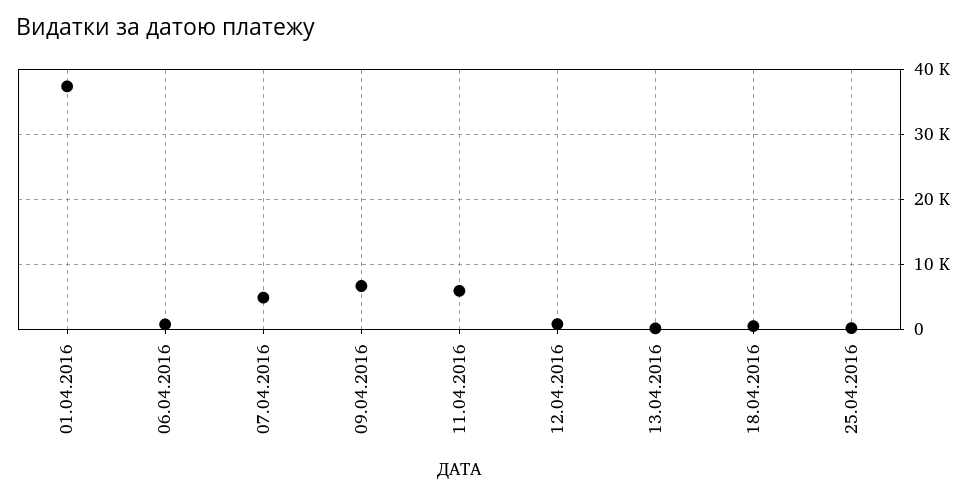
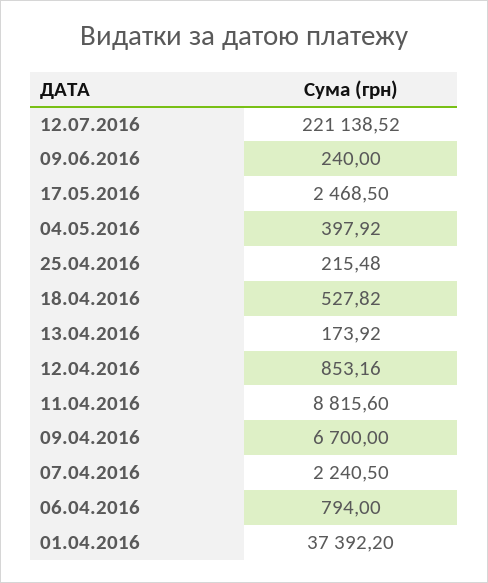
07.04.2016: 5000 -> 2240.5
11.04.2016: 6000 -> 8815.6
12.07.2016: none -> 221138.52
09.06.2016: none -> 240
17.05.2016: none -> 2468.5
04.05.2016: none -> 397.92

